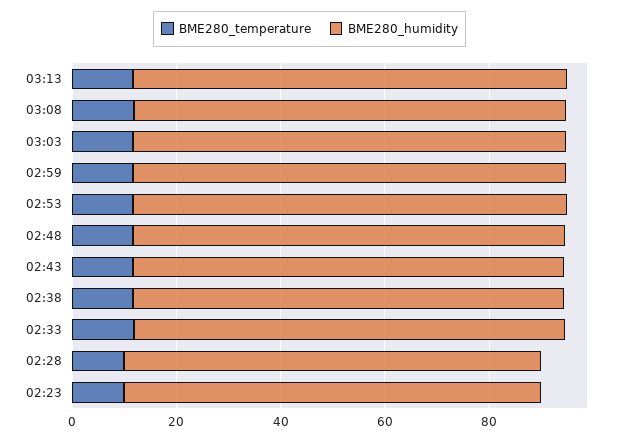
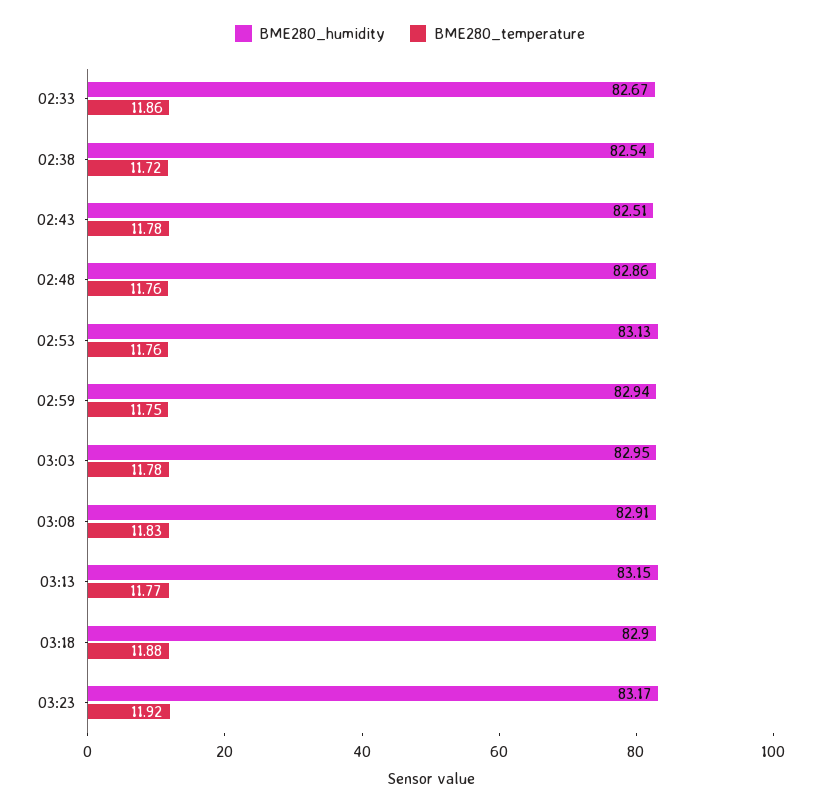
BME280_temperature, 02:28: 10 -> none
BME280_humidity, 02:28: 80 -> none
BME280_temperature, 02:23: 10 -> none
BME280_humidity, 02:23: 80 -> none
BME280_humidity, 03:18: none -> 82.9
BME280_temperature, 03:18: none -> 11.88
BME280_humidity, 03:23: none -> 83.17
BME280_temperature, 03:23: none -> 11.92

